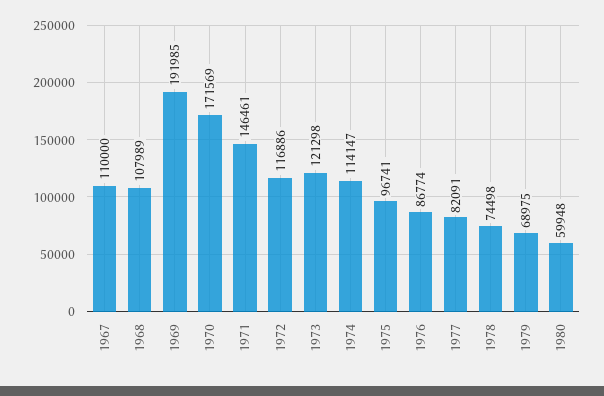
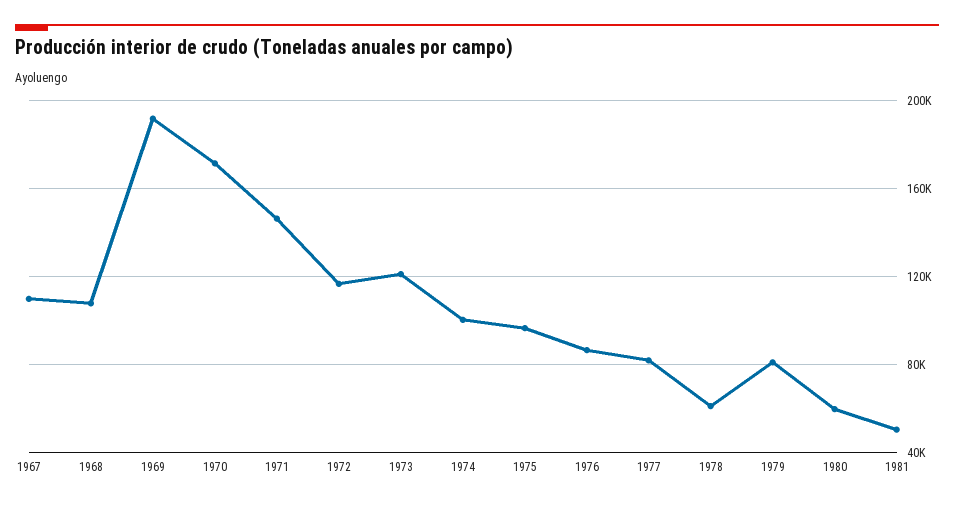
1974: 114147 -> 100000
1978: 74498 -> 60000
1979: 68975 -> 80000
1981: none -> 50000

